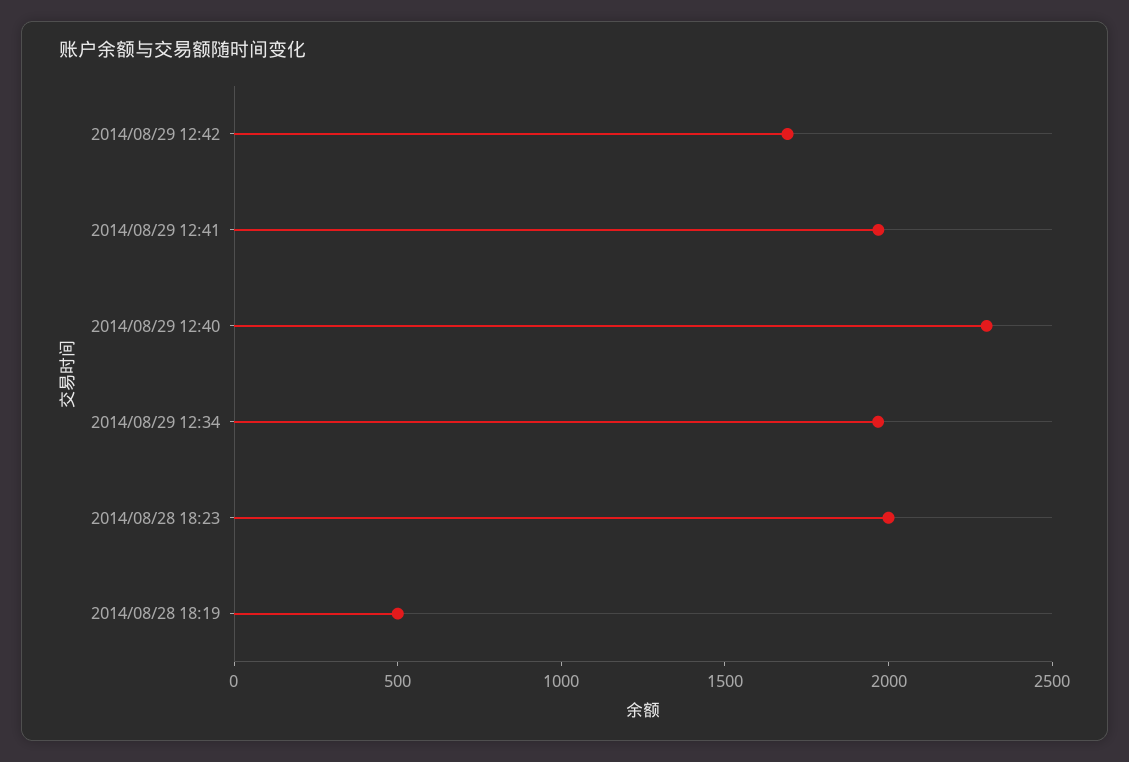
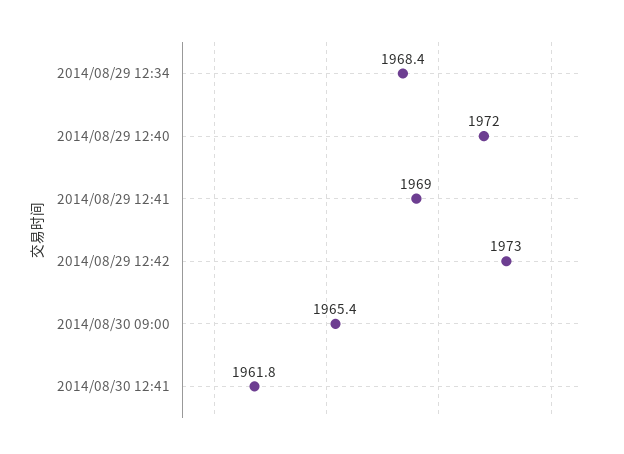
2014/08/29 12:42: 1700 -> 1973
2014/08/29 12:40: 2300 -> 1972
2014/08/28 18:23: 2000 -> none
2014/08/28 18:19: 500 -> none
2014/08/30 09:00: none -> 1965.4
2014/08/30 12:41: none -> 1961.8

